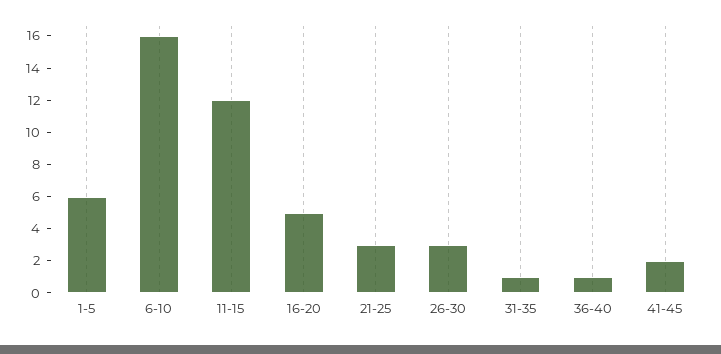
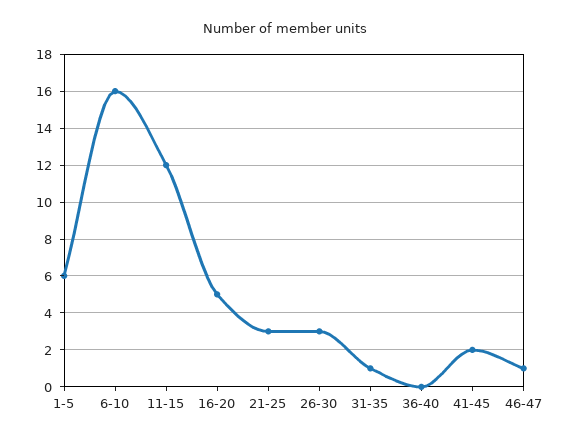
36-40: 1 -> 0
46-47: none -> 1

